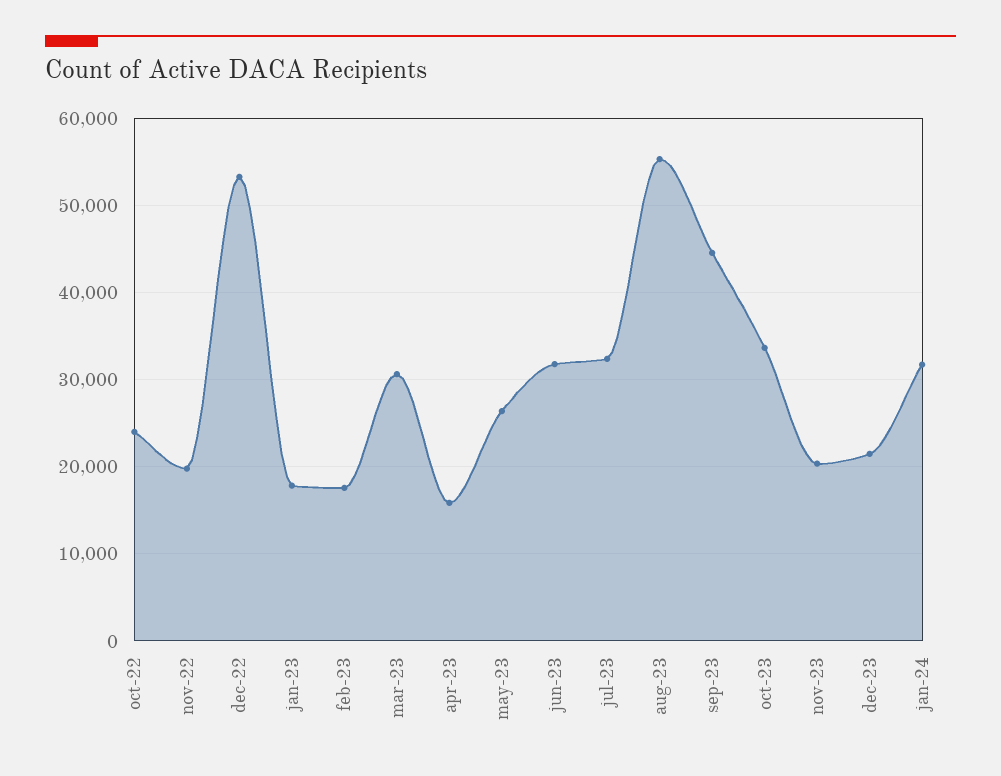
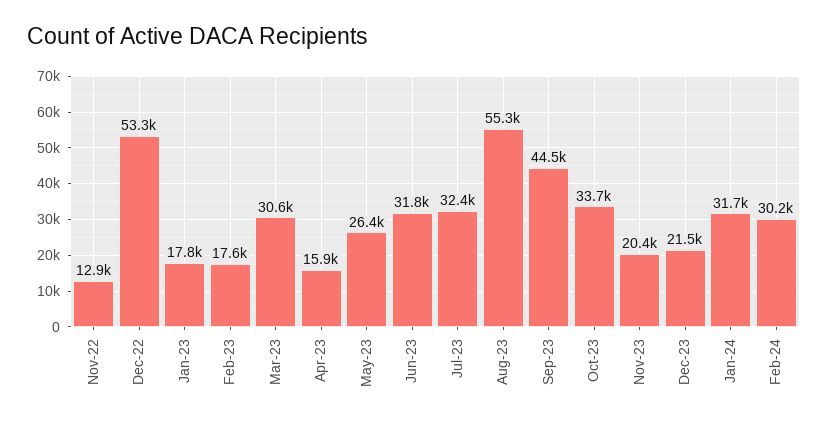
oct-22: 24000 -> none
nov-22: 20000 -> 12900
Feb-24: none -> 30200

